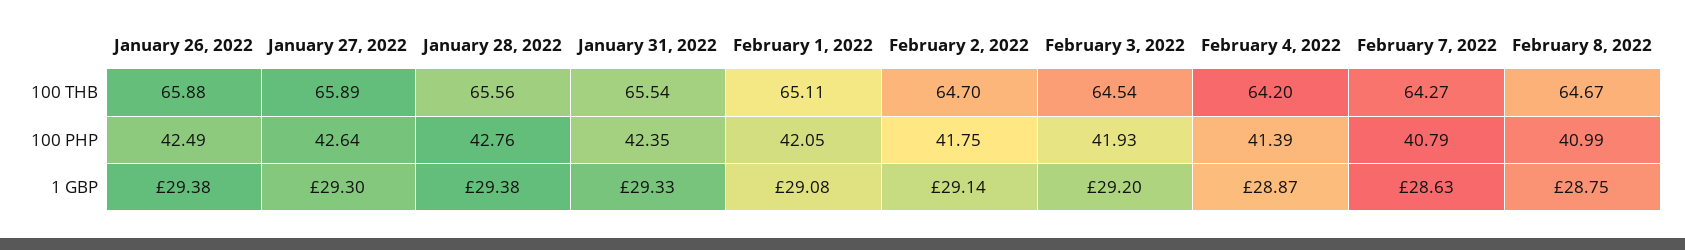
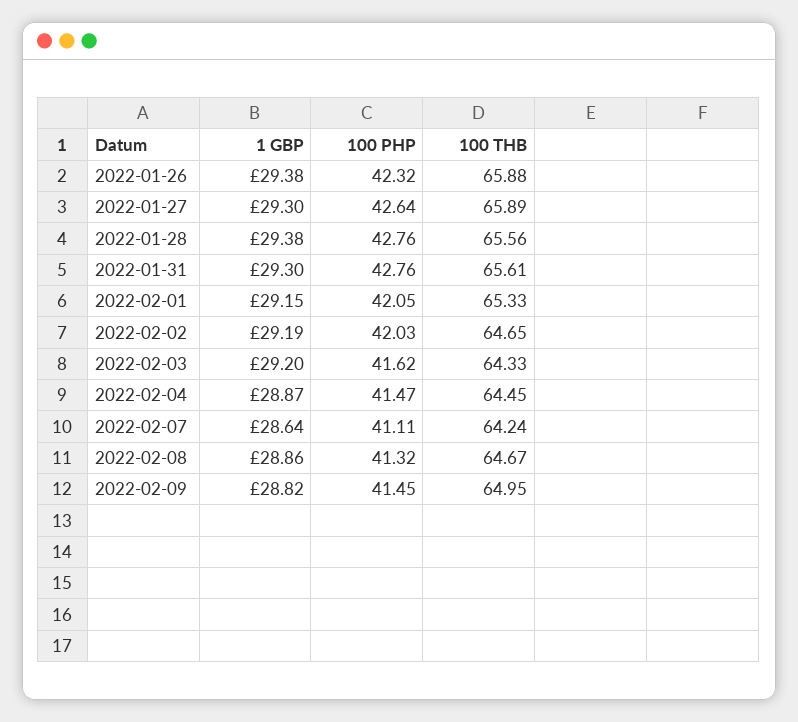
January 31, 2022, 100 THB: 65.54 -> 65.61
February 1, 2022, 100 THB: 65.11 -> 65.33
February 2, 2022, 100 THB: 64.7 -> 64.65
February 3, 2022, 100 THB: 64.54 -> 64.33
February 4, 2022, 100 THB: 64.2 -> 64.45
February 7, 2022, 100 THB: 64.27 -> 64.24
January 26, 2022, 100 PHP: 42.49 -> 42.32
January 31, 2022, 100 PHP: 42.35 -> 42.76
February 2, 2022, 100 PHP: 41.75 -> 42.03
February 3, 2022, 100 PHP: 41.93 -> 41.62
February 4, 2022, 100 PHP: 41.39 -> 41.47
February 7, 2022, 100 PHP: 40.79 -> 41.11
February 8, 2022, 100 PHP: 40.99 -> 41.32
January 31, 2022, 1 GBP: 29.33 -> 29.3
February 1, 2022, 1 GBP: 29.08 -> 29.15
February 2, 2022, 1 GBP: 29.14 -> 29.19
February 7, 2022, 1 GBP: 28.63 -> 28.64
February 8, 2022, 1 GBP: 28.75 -> 28.86
2022-02-09, 1 GBP: none -> 28.82
2022-02-09, 100 PHP: none -> 41.45
2022-02-09, 100 THB: none -> 64.95

